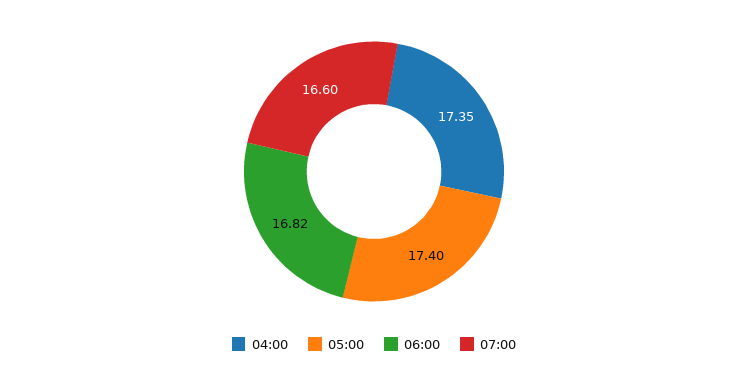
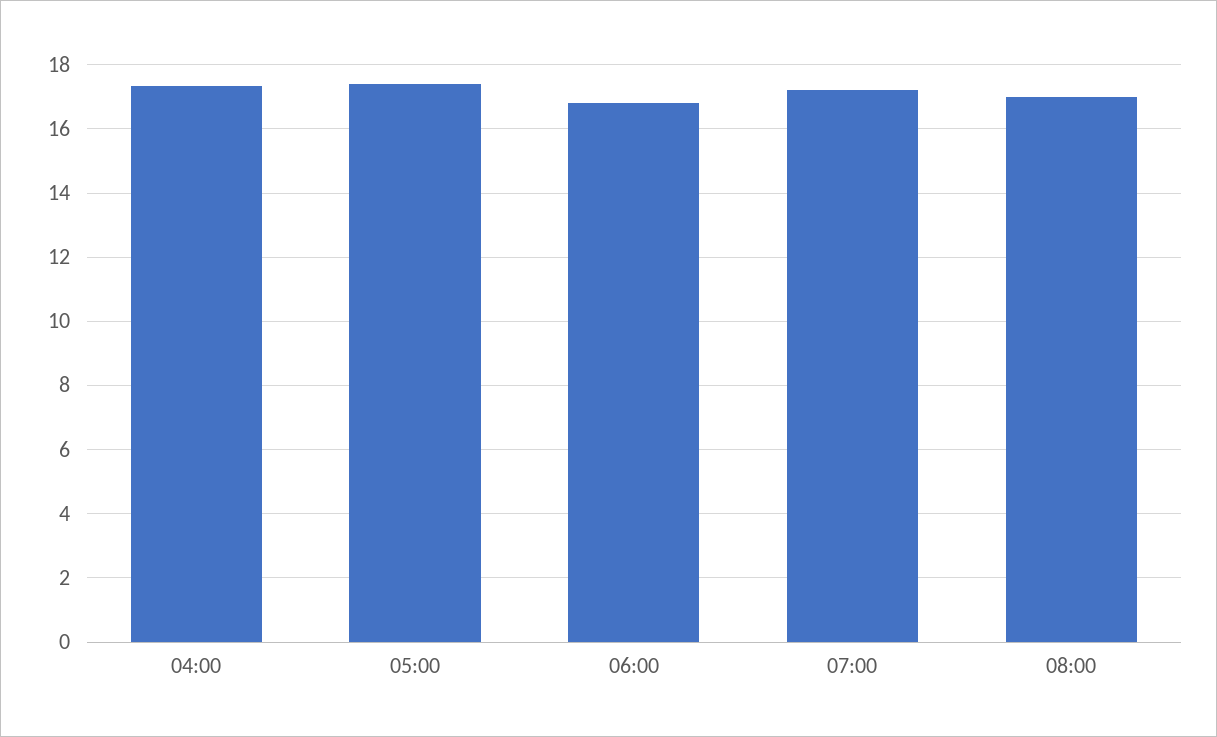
07:00: 16.6 -> 17.2
08:00: none -> 17

